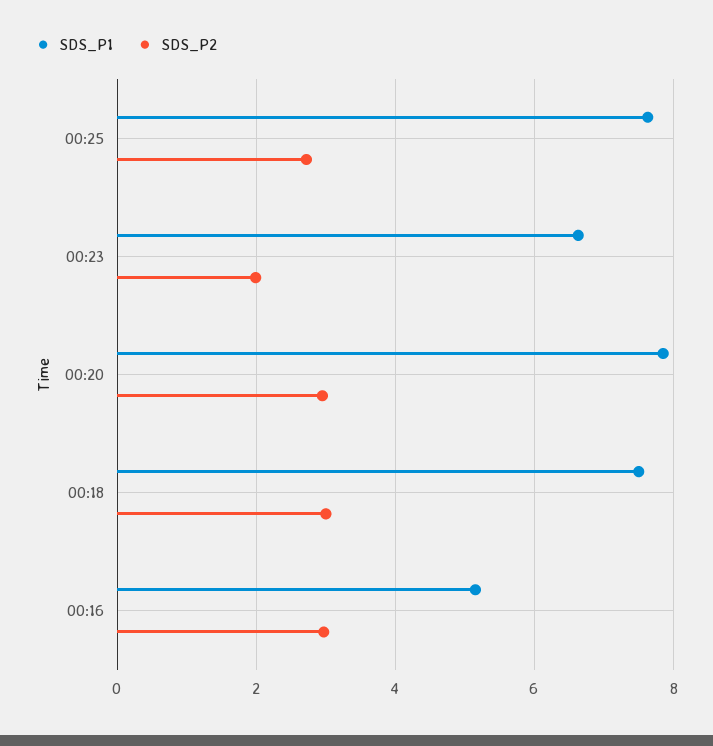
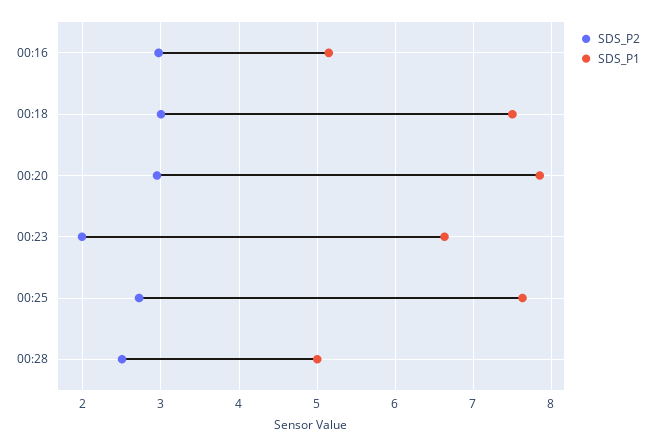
SDS_P2, 00:28: none -> 2.5
SDS_P1, 00:28: none -> 5

